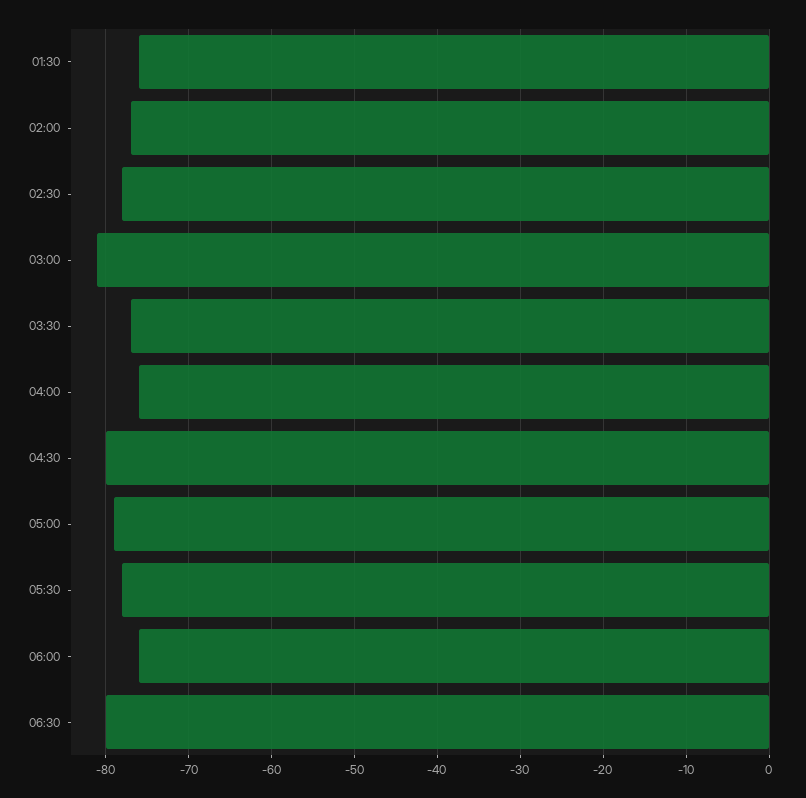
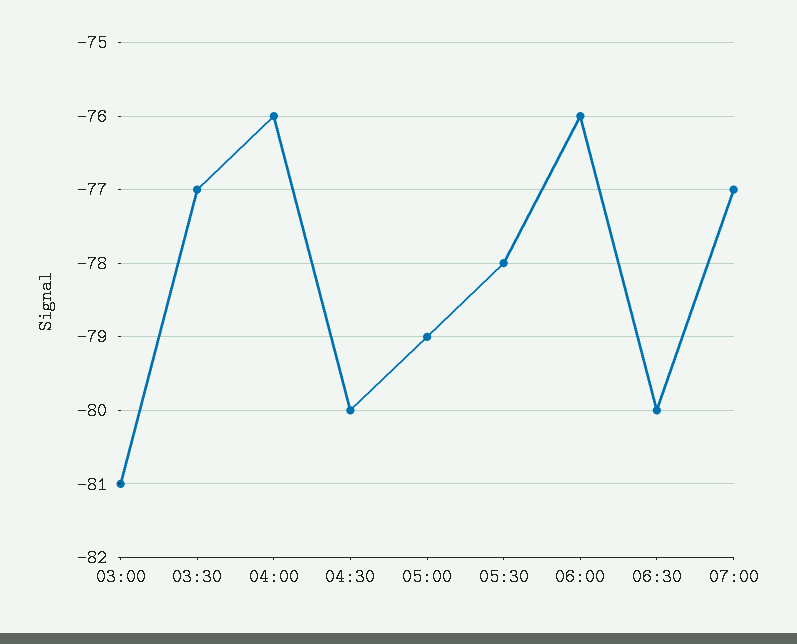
01:30: -76 -> none
02:00: -77 -> none
02:30: -78 -> none
07:00: none -> -77

